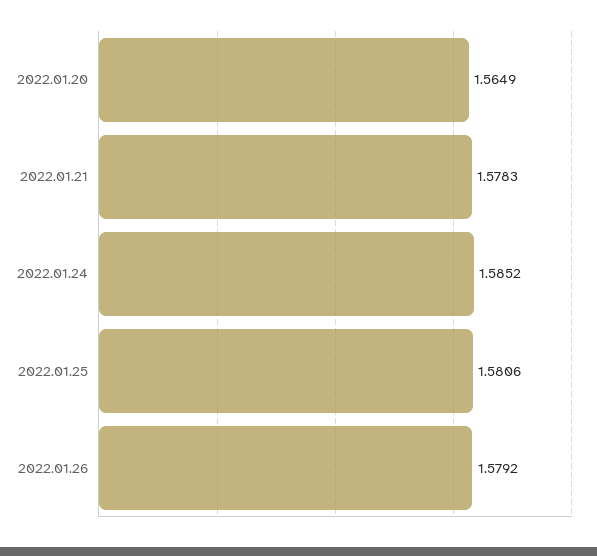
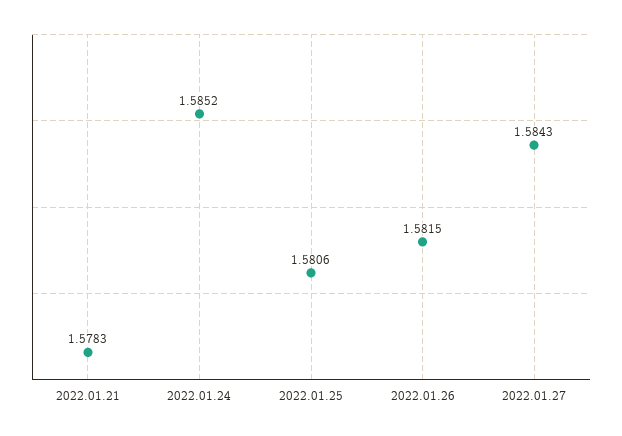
2022.01.20: 1.5649 -> none
2022.01.26: 1.5792 -> 1.5815
2022.01.27: none -> 1.5843

